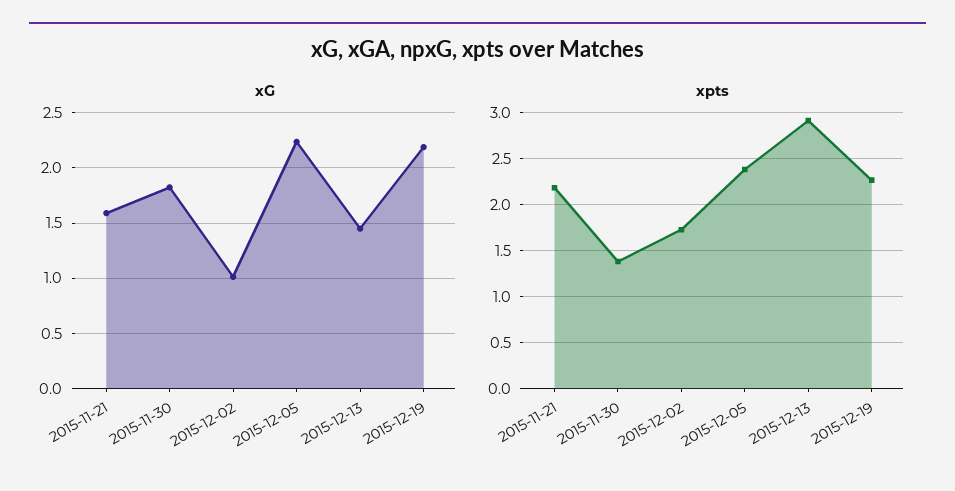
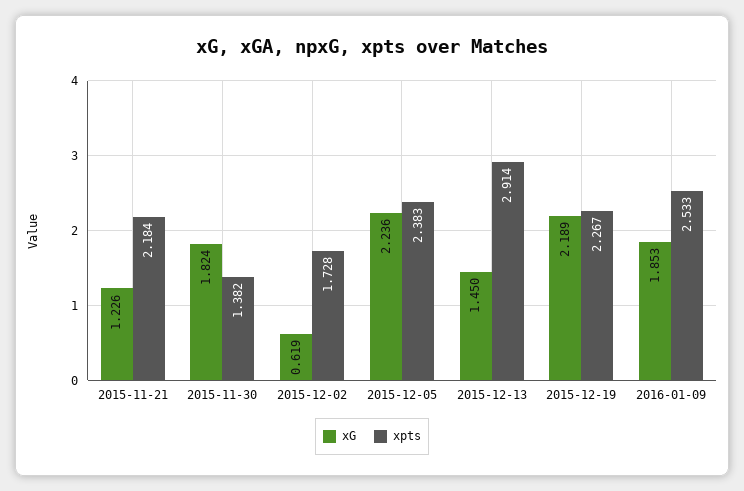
xG, 2015-11-21: 1.6 -> 1.226
xG, 2015-12-02: 1 -> 0.619
xG, 2016-01-09: none -> 1.853
xpts, 2016-01-09: none -> 2.533

